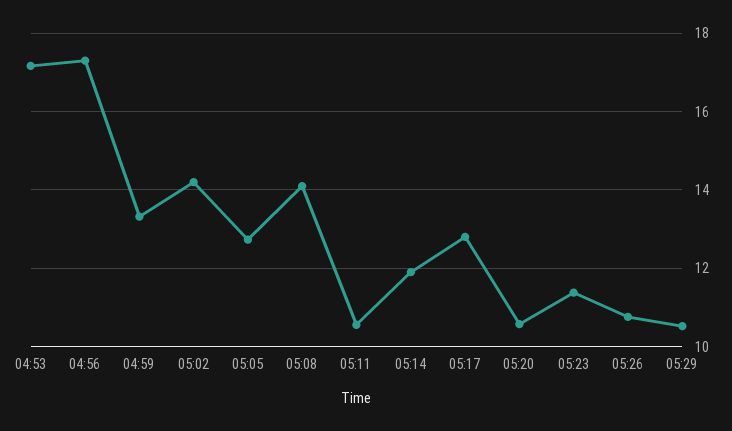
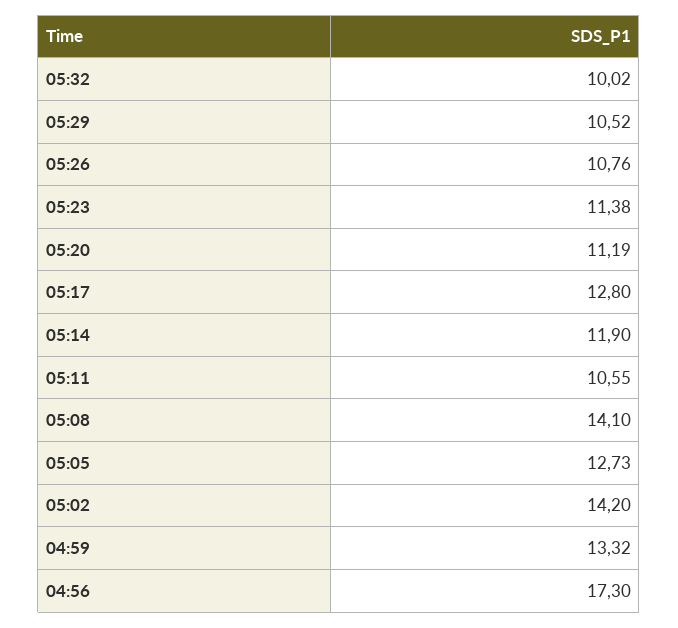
04:53: 17.2 -> none
05:20: 10.6 -> 11.19
05:32: none -> 10.02

